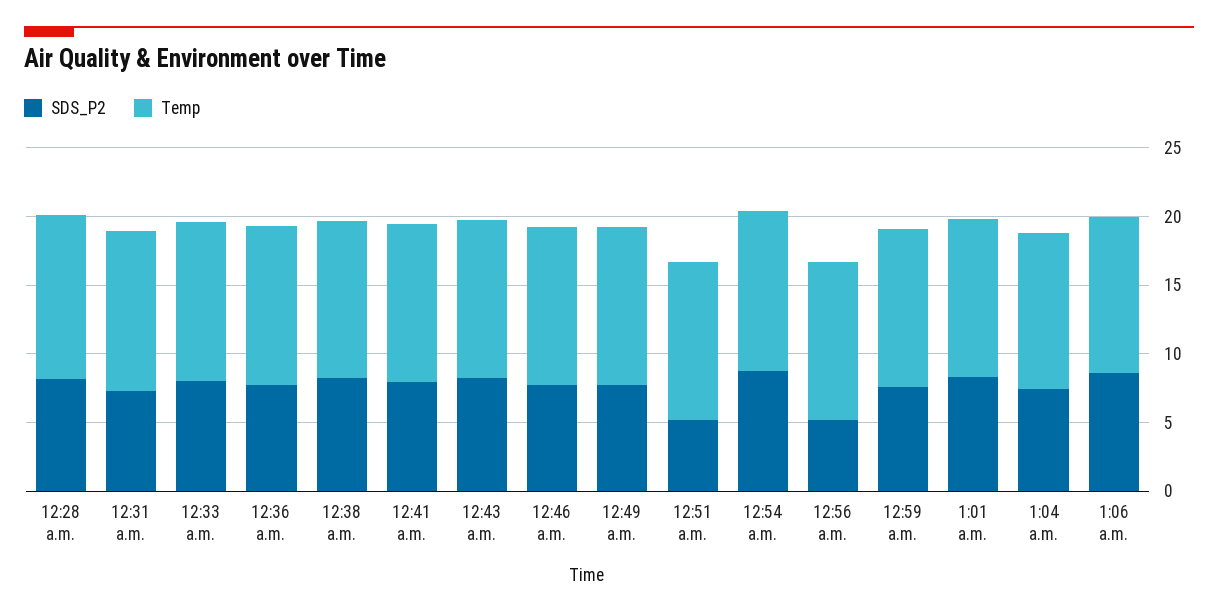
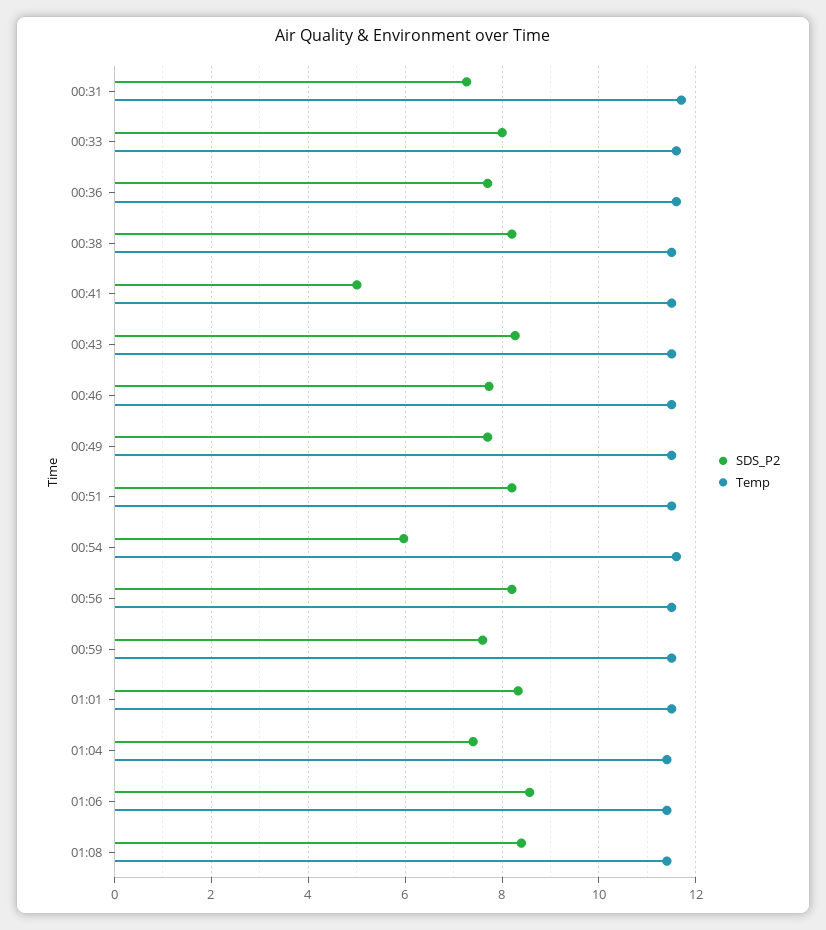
SDS_P2, 12:28 a.m.: 8 -> none
Temp, 12:28 a.m.: 12 -> none
SDS_P2, 12:41 a.m.: 8 -> 5
SDS_P2, 12:51 a.m.: 5 -> 8.2
SDS_P2, 12:54 a.m.: 9 -> 6
SDS_P2, 12:56 a.m.: 5 -> 8.2
SDS_P2, 01:08: none -> 8.4
Temp, 01:08: none -> 11.4

